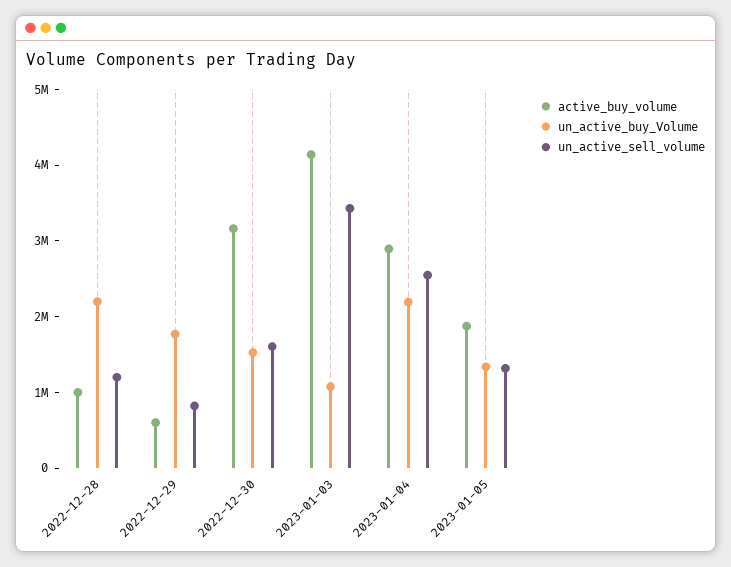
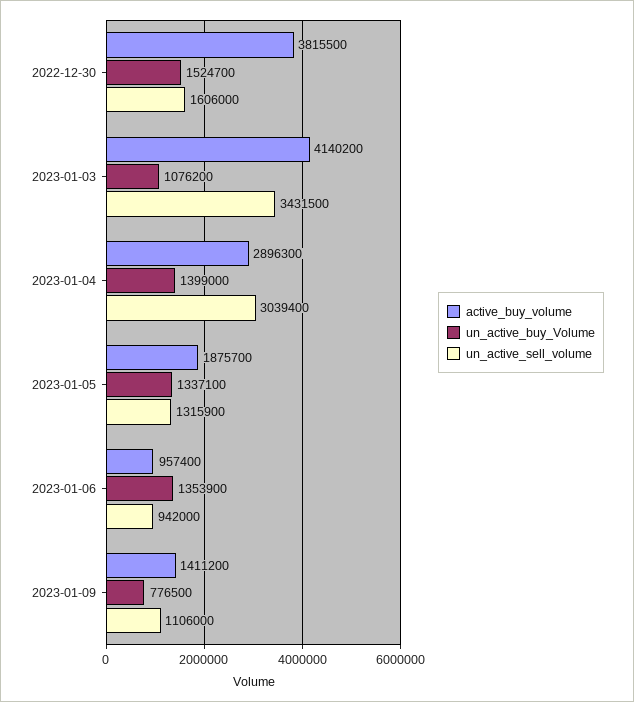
active_buy_volume, 2022-12-28: 1000000 -> none
un_active_buy_Volume, 2022-12-28: 2200000 -> none
un_active_sell_volume, 2022-12-28: 1200000 -> none
active_buy_volume, 2022-12-29: 600000 -> none
un_active_buy_Volume, 2022-12-29: 1800000 -> none
un_active_sell_volume, 2022-12-29: 800000 -> none
active_buy_volume, 2022-12-30: 3200000 -> 3815500
un_active_buy_Volume, 2023-01-04: 2200000 -> 1399000
un_active_sell_volume, 2023-01-04: 2600000 -> 3039400
active_buy_volume, 2023-01-06: none -> 957400
un_active_buy_Volume, 2023-01-06: none -> 1353900
un_active_sell_volume, 2023-01-06: none -> 942000
active_buy_volume, 2023-01-09: none -> 1411200
un_active_buy_Volume, 2023-01-09: none -> 776500
un_active_sell_volume, 2023-01-09: none -> 1106000

